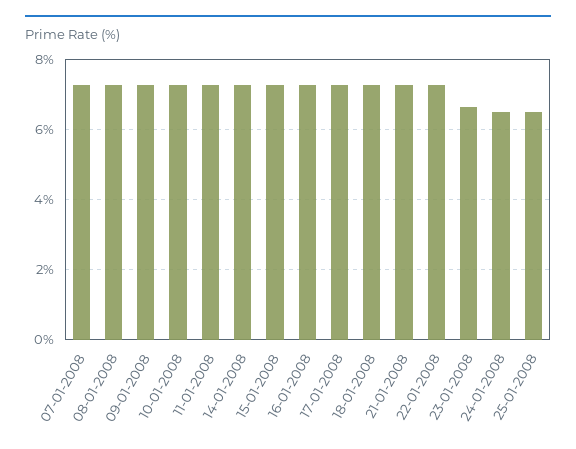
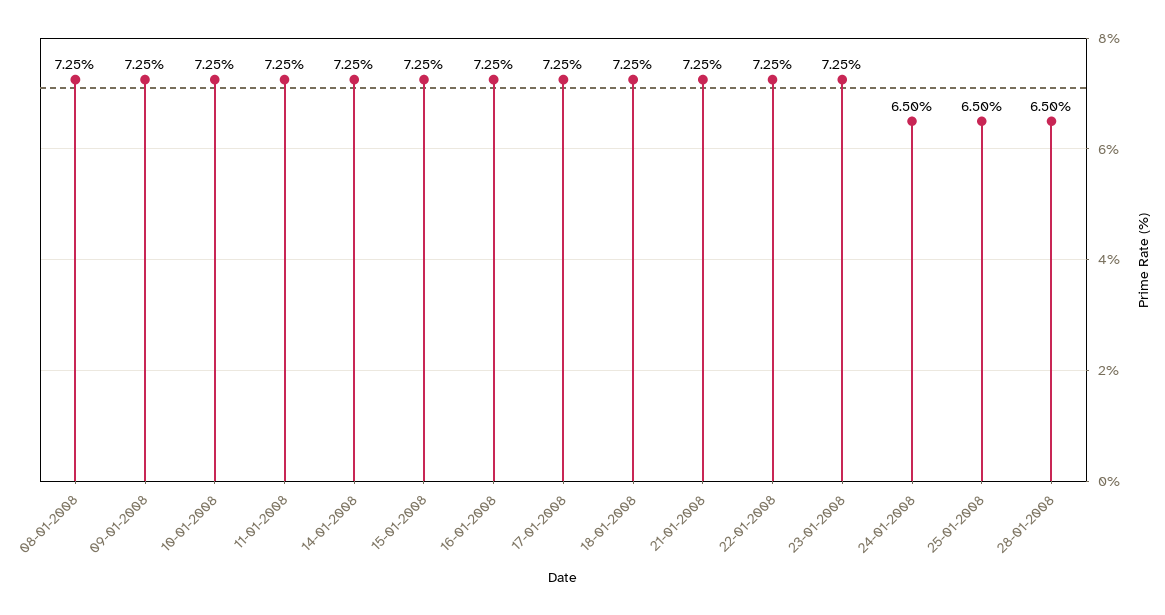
07-01-2008: 7.2 -> none
23-01-2008: 6.6 -> 7.25
28-01-2008: none -> 6.5

